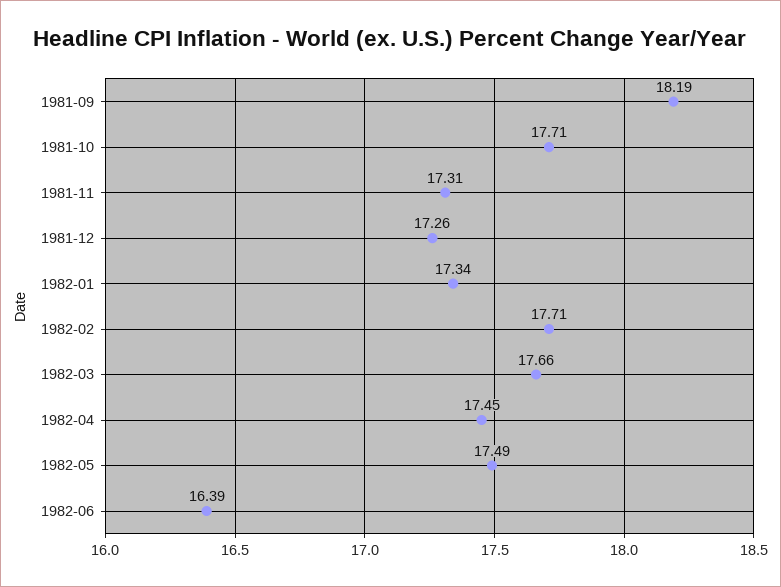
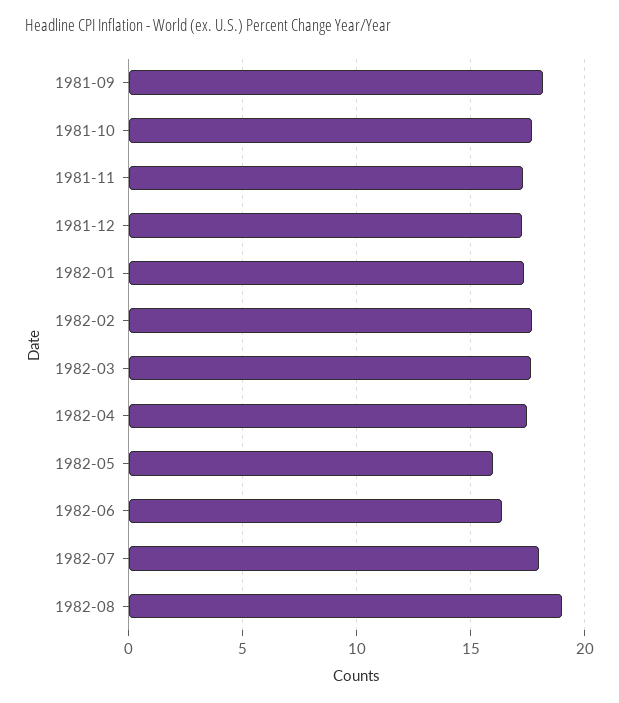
1982-05: 17.49 -> 16
1982-07: none -> 18
1982-08: none -> 19

